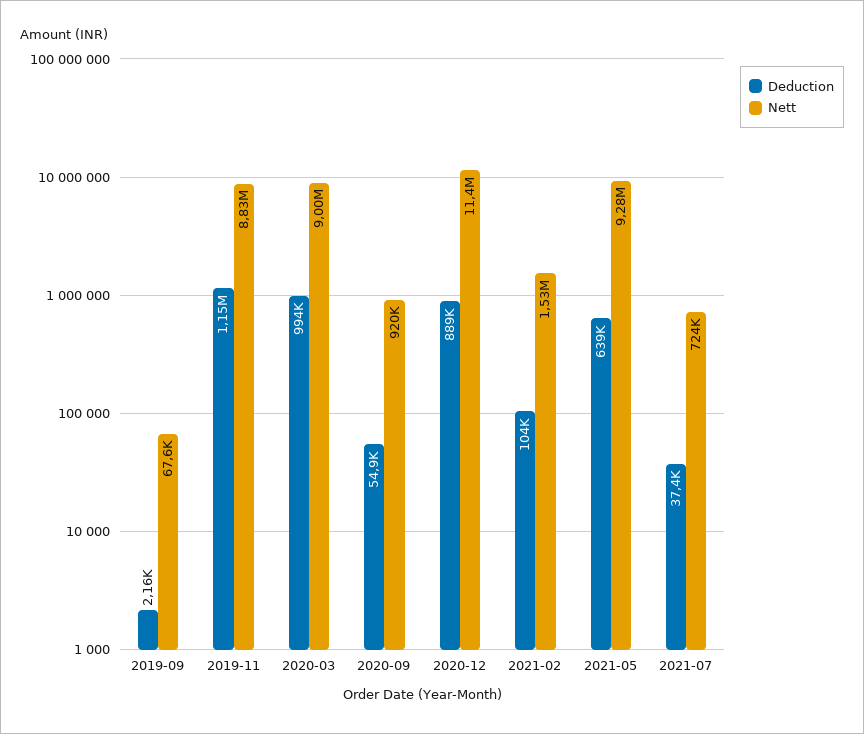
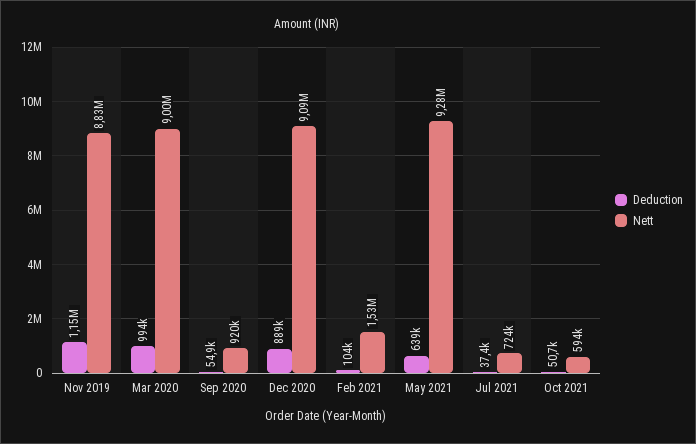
Deduction, 2019-09: 2160 -> none
Nett, 2019-09: 67600 -> none
Nett, 2020-12: 11400000 -> 9090000
Deduction, Oct 2021: none -> 50700
Nett, Oct 2021: none -> 594000

